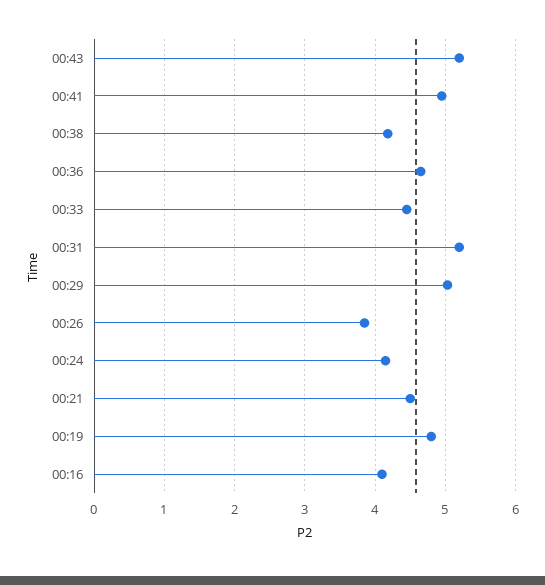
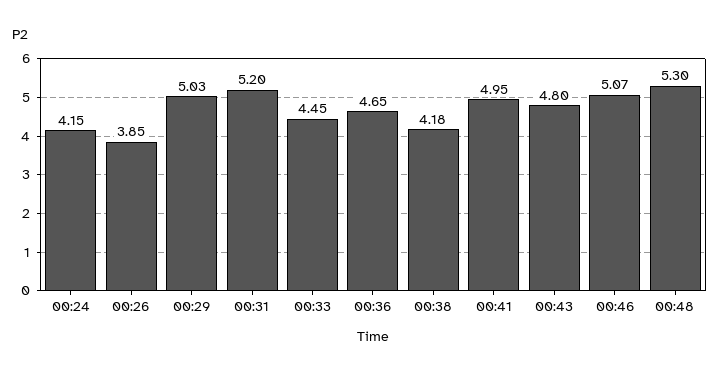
00:43: 5.2 -> 4.8
00:21: 4.5 -> none
00:19: 4.8 -> none
00:16: 4.1 -> none
00:46: none -> 5.07
00:48: none -> 5.3

